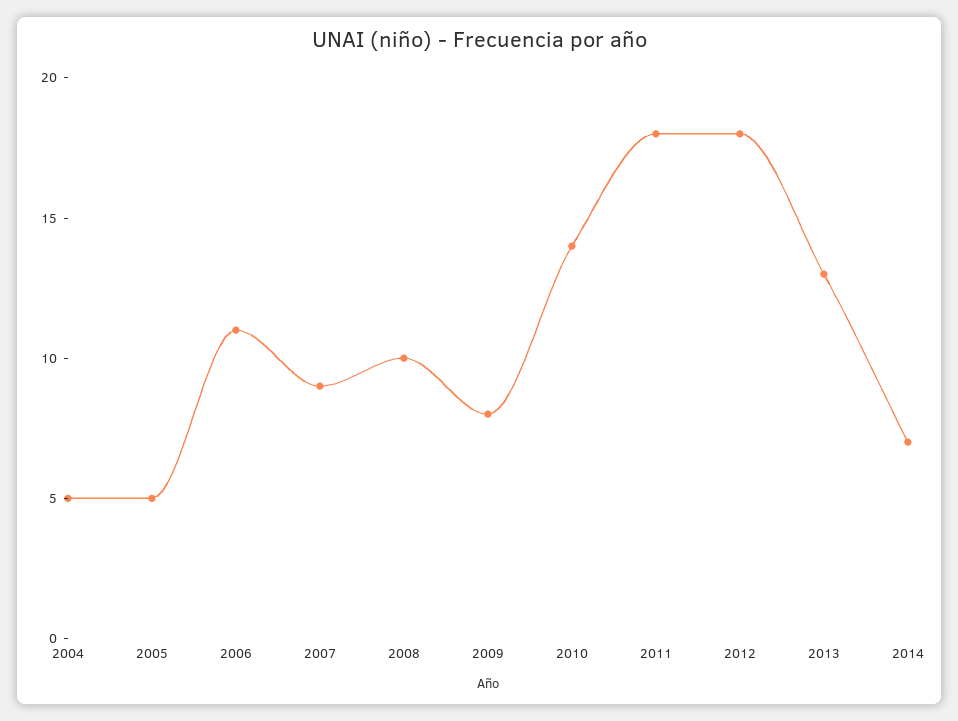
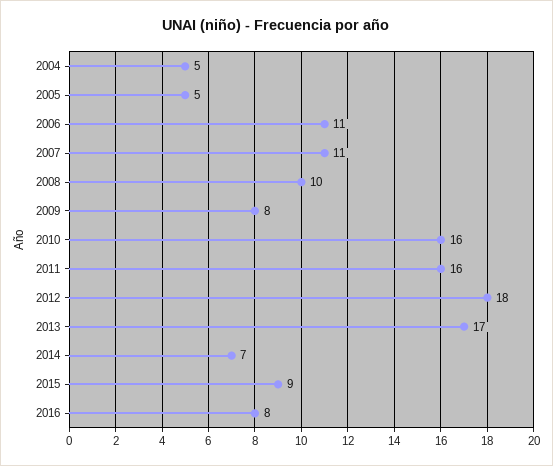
2007: 9 -> 11
2010: 14 -> 16
2011: 18 -> 16
2013: 13 -> 17
2015: none -> 9
2016: none -> 8

